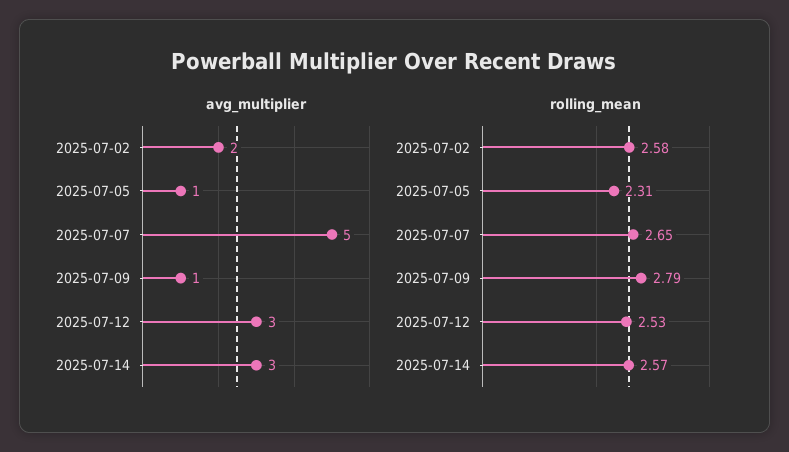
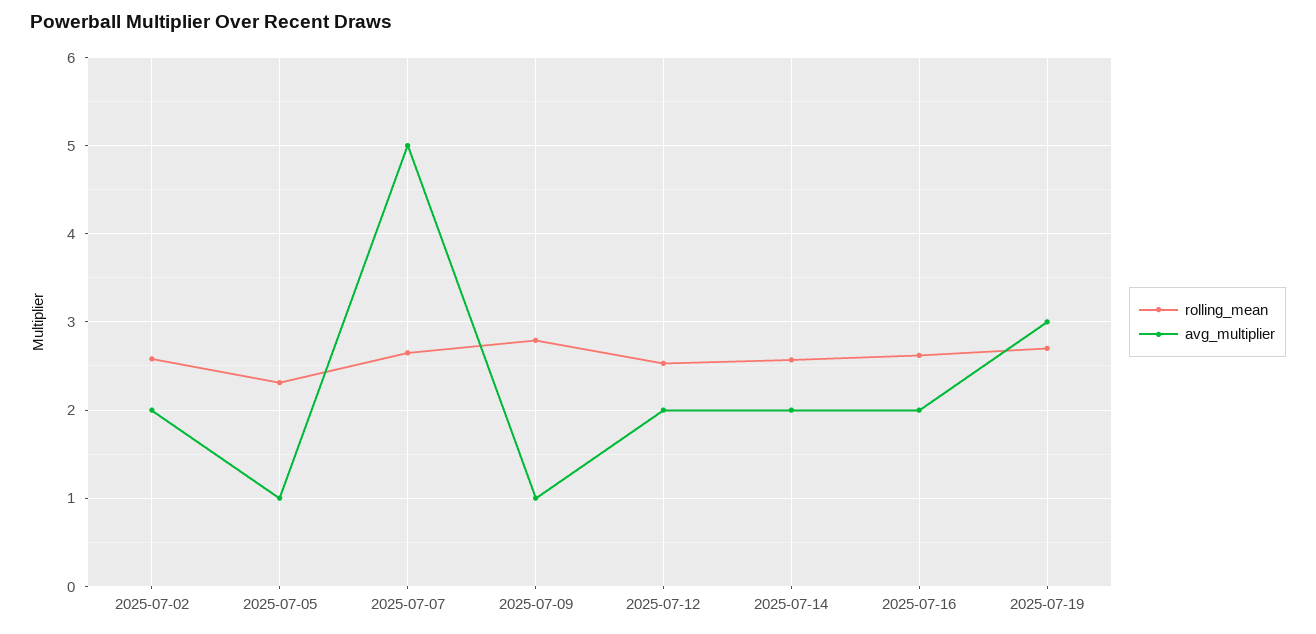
avg_multiplier, 2025-07-12: 3 -> 2
avg_multiplier, 2025-07-14: 3 -> 2
rolling_mean, 2025-07-16: none -> 2.6
avg_multiplier, 2025-07-16: none -> 2
rolling_mean, 2025-07-19: none -> 2.7
avg_multiplier, 2025-07-19: none -> 3

